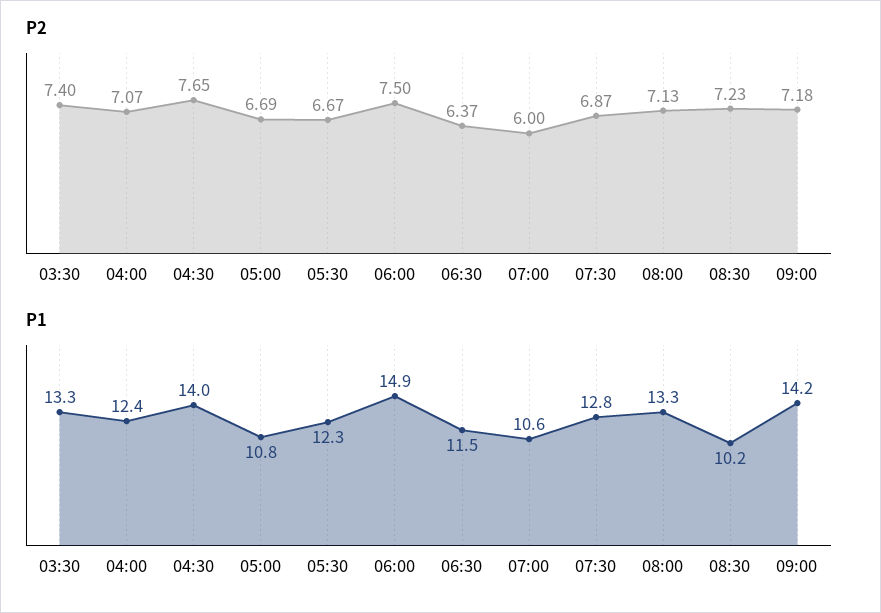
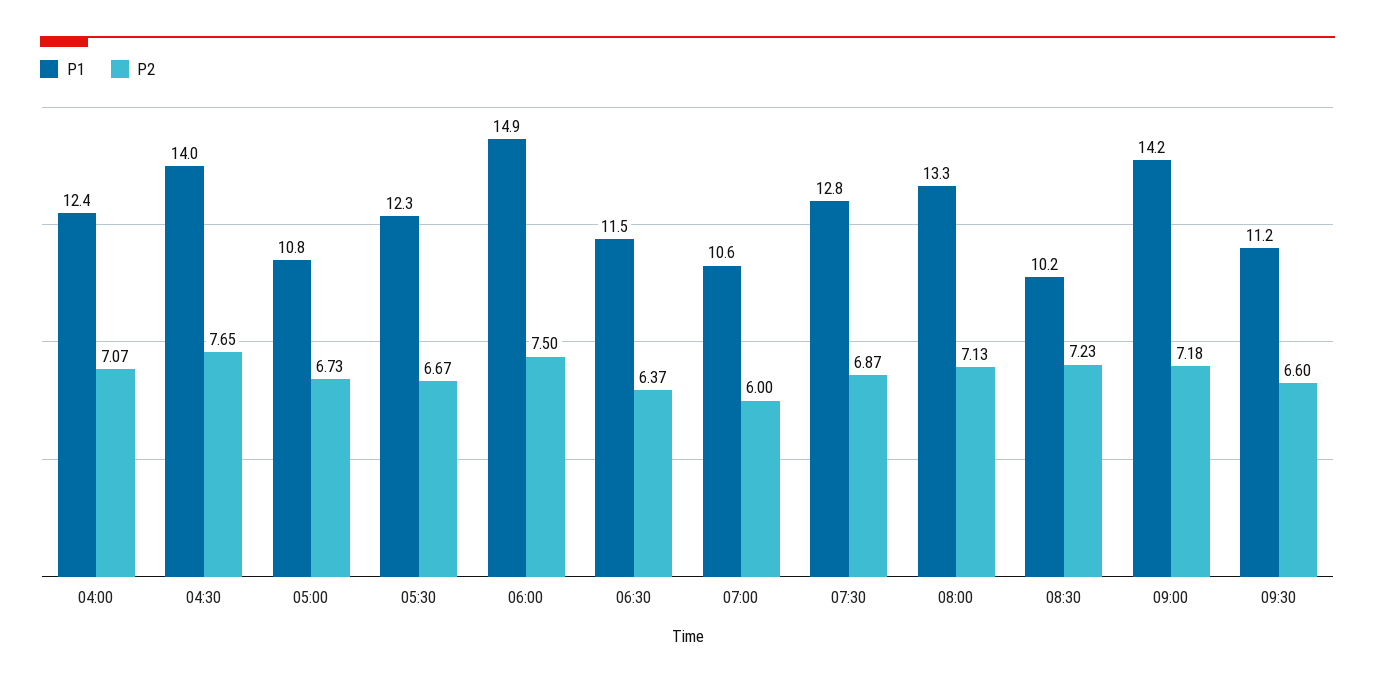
P2, 03:30: 7.4 -> none
P2, 05:00: 6.69 -> 6.73
P1, 03:30: 13.3 -> none
P1, 09:30: none -> 11.2
P2, 09:30: none -> 6.6

